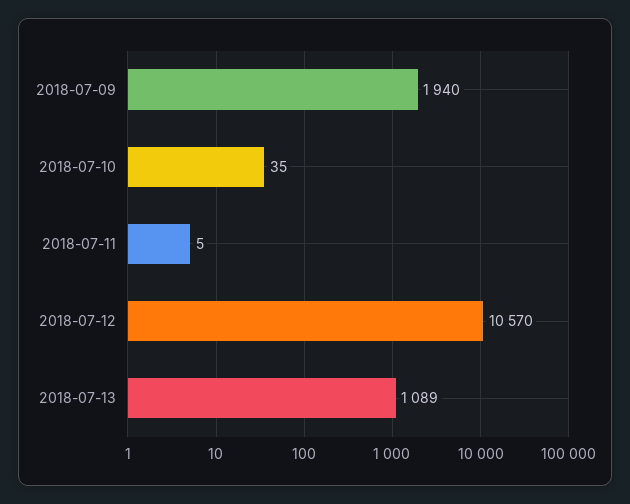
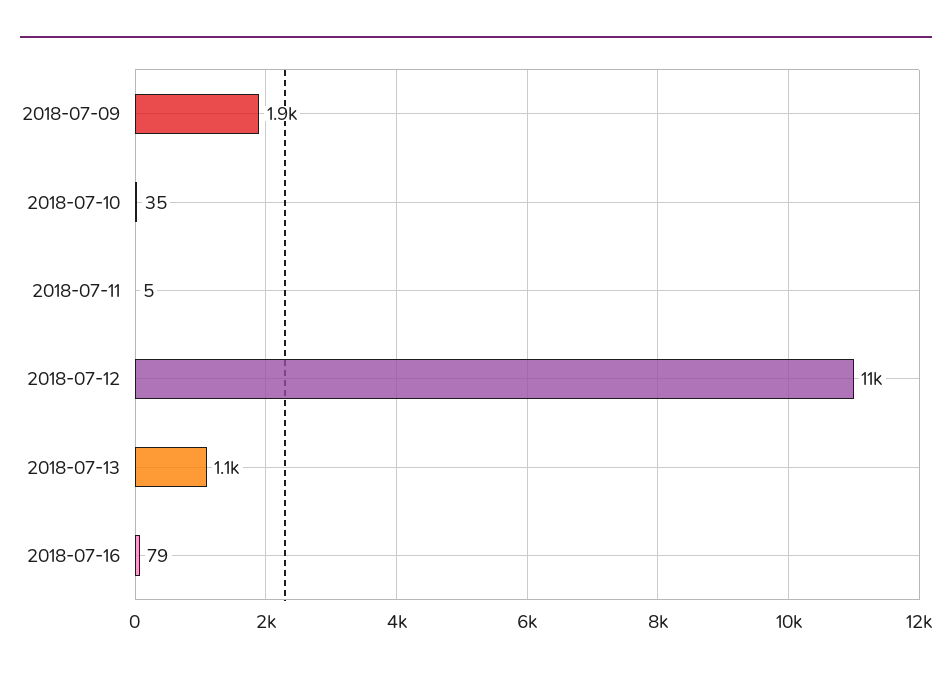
2018-07-16: none -> 79

